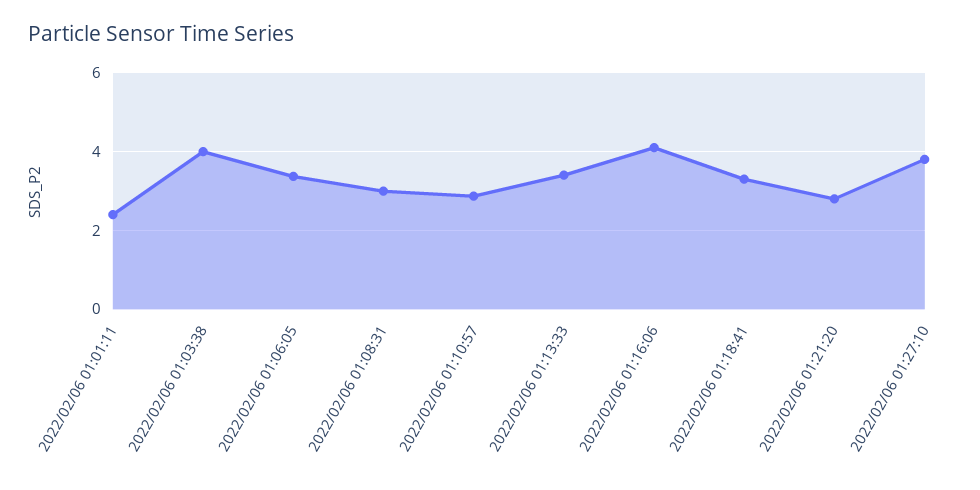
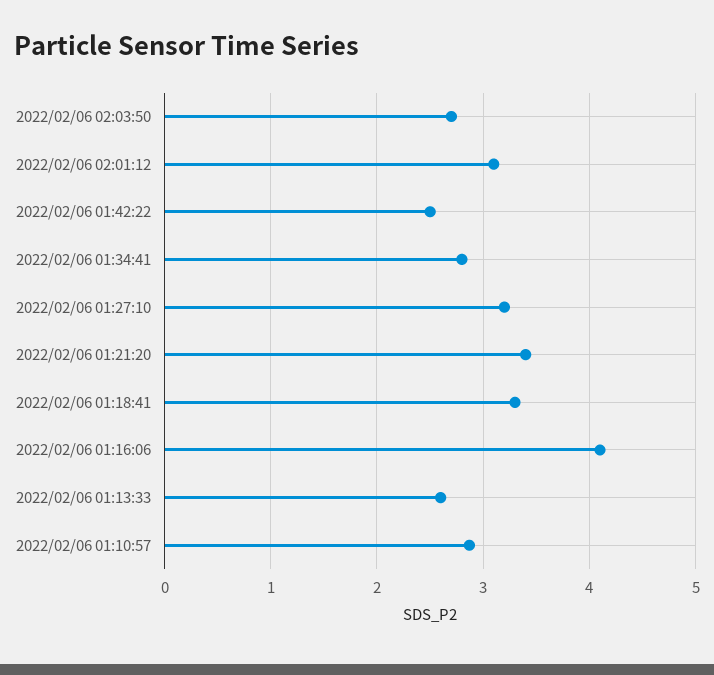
2022/02/06 01:01:11: 2.4 -> none
2022/02/06 01:03:38: 4 -> none
2022/02/06 01:06:05: 3.4 -> none
2022/02/06 01:08:31: 3 -> none
2022/02/06 01:13:33: 3.4 -> 2.6
2022/02/06 01:21:20: 2.8 -> 3.4
2022/02/06 01:27:10: 3.8 -> 3.2
2022/02/06 02:03:50: none -> 2.7
2022/02/06 02:01:12: none -> 3.1
2022/02/06 01:42:22: none -> 2.5
2022/02/06 01:34:41: none -> 2.8

